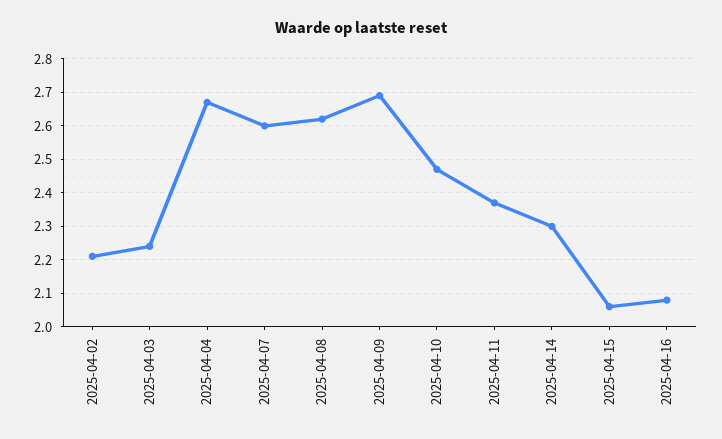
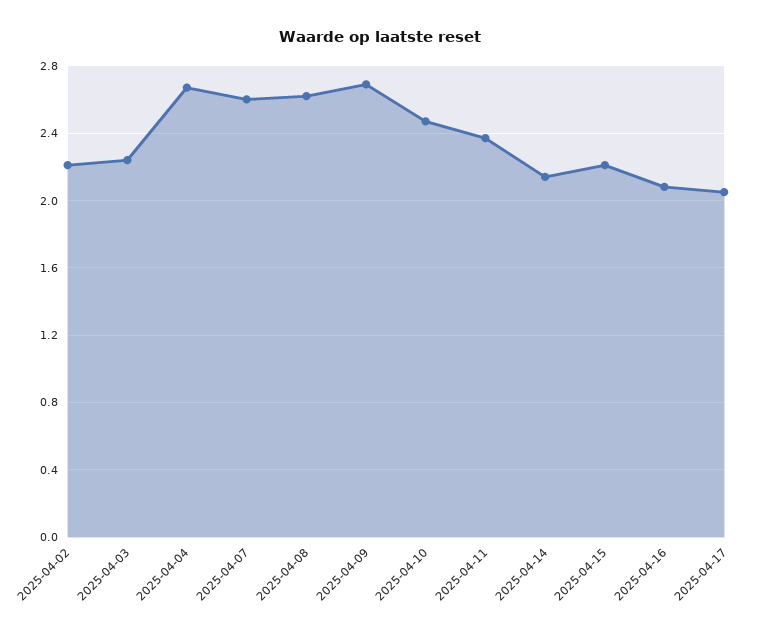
2025-04-14: 2.3 -> 2.15
2025-04-15: 2.05 -> 2.2
2025-04-17: none -> 2.05

